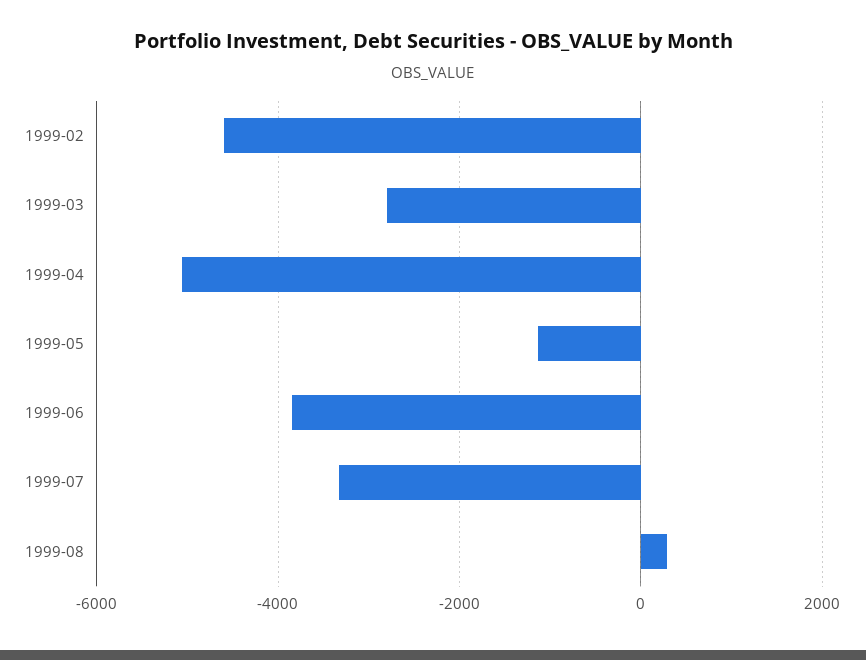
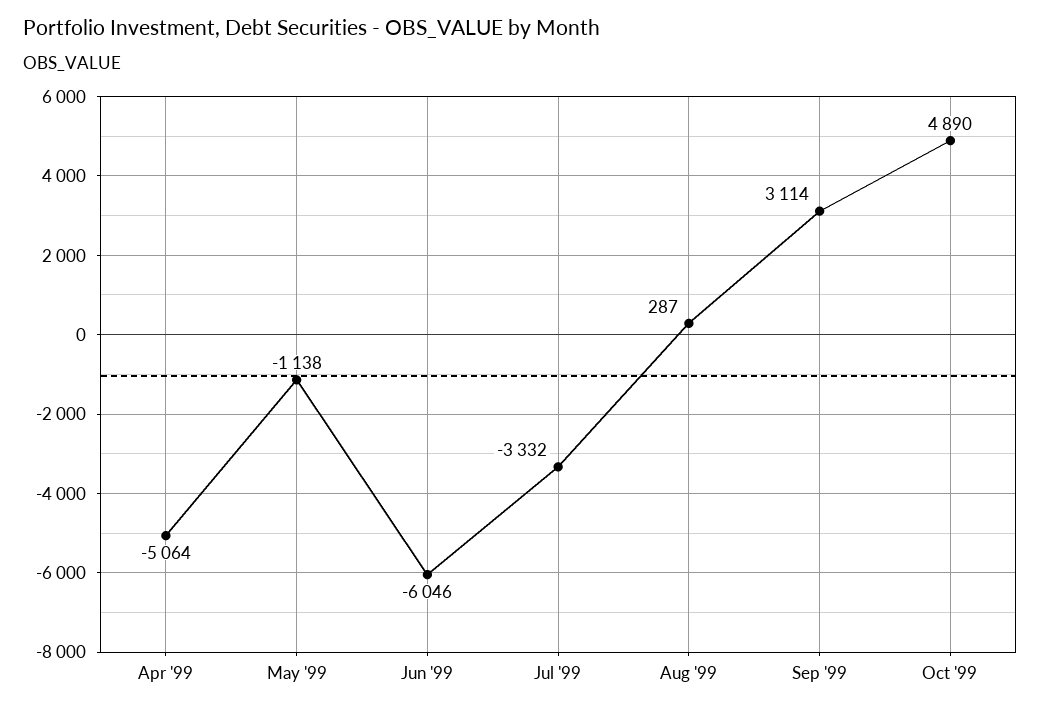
1999-02: -4600 -> none
1999-03: -2800 -> none
1999-06: -3800 -> -6046
Sep '99: none -> 3114
Oct '99: none -> 4890

